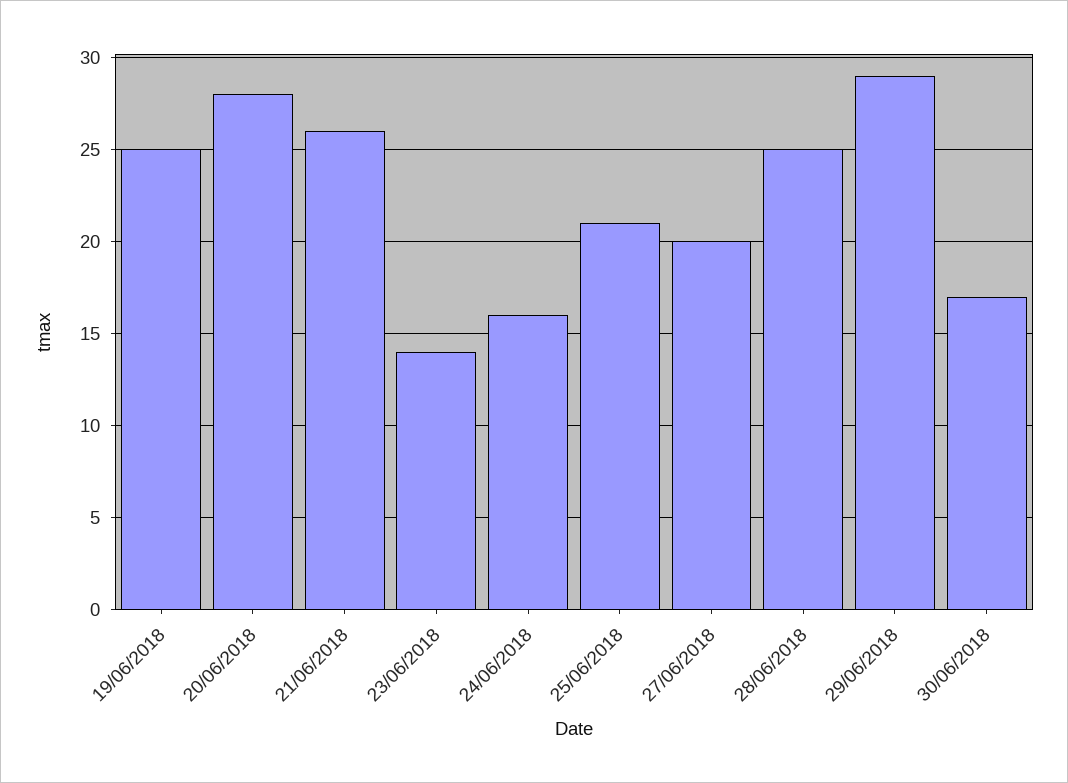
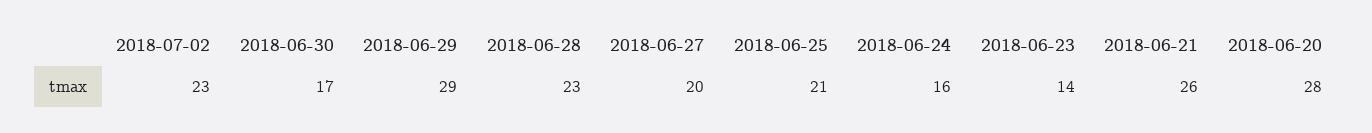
19/06/2018: 25 -> none
28/06/2018: 25 -> 23
2018-07-02: none -> 23

